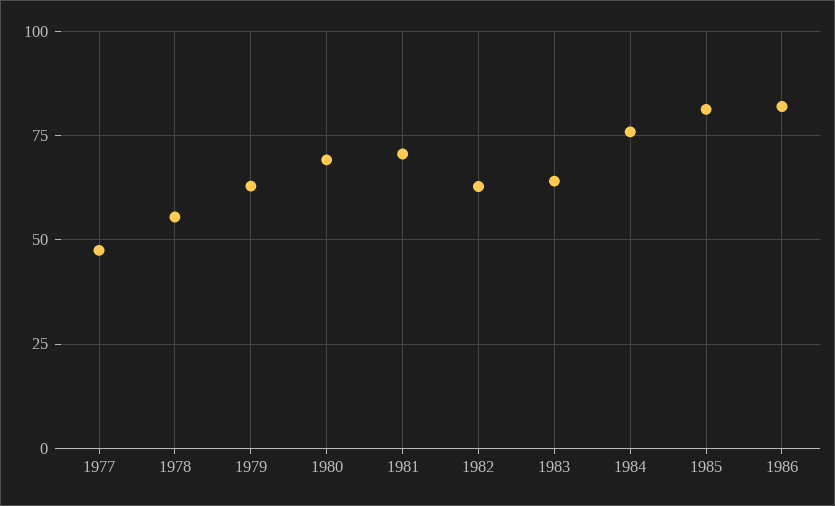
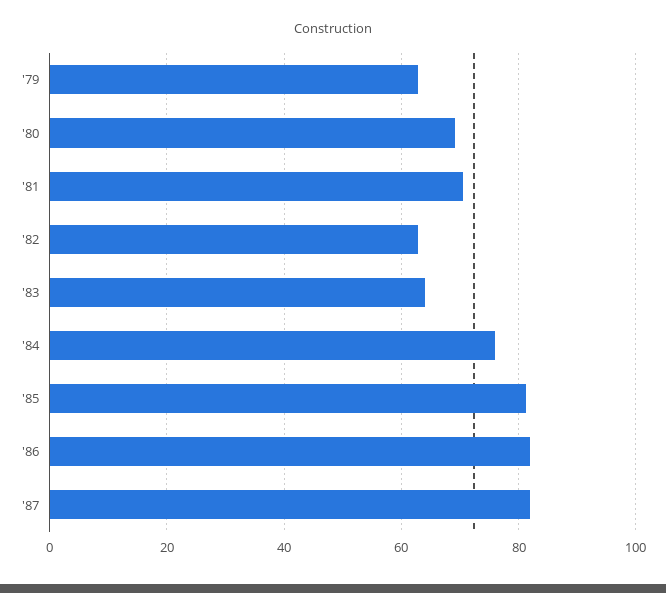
1977: 47.5 -> none
1978: 55 -> none
'87: none -> 82

